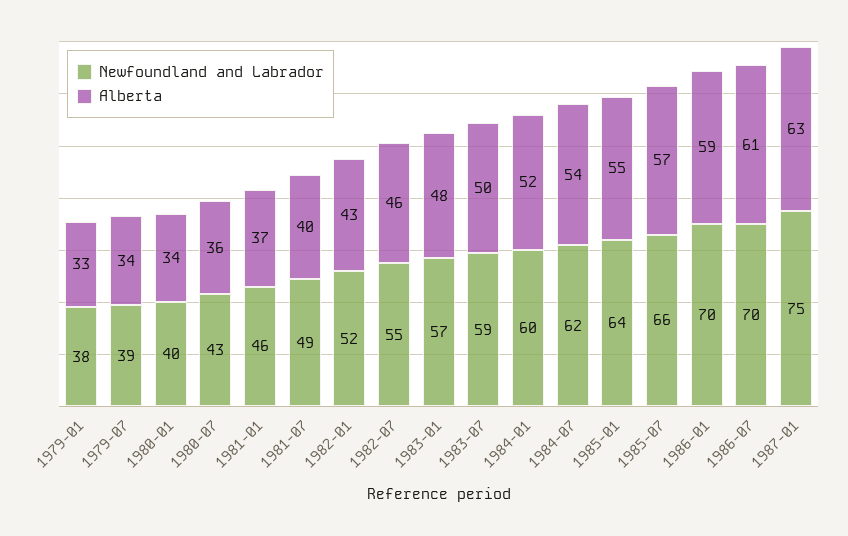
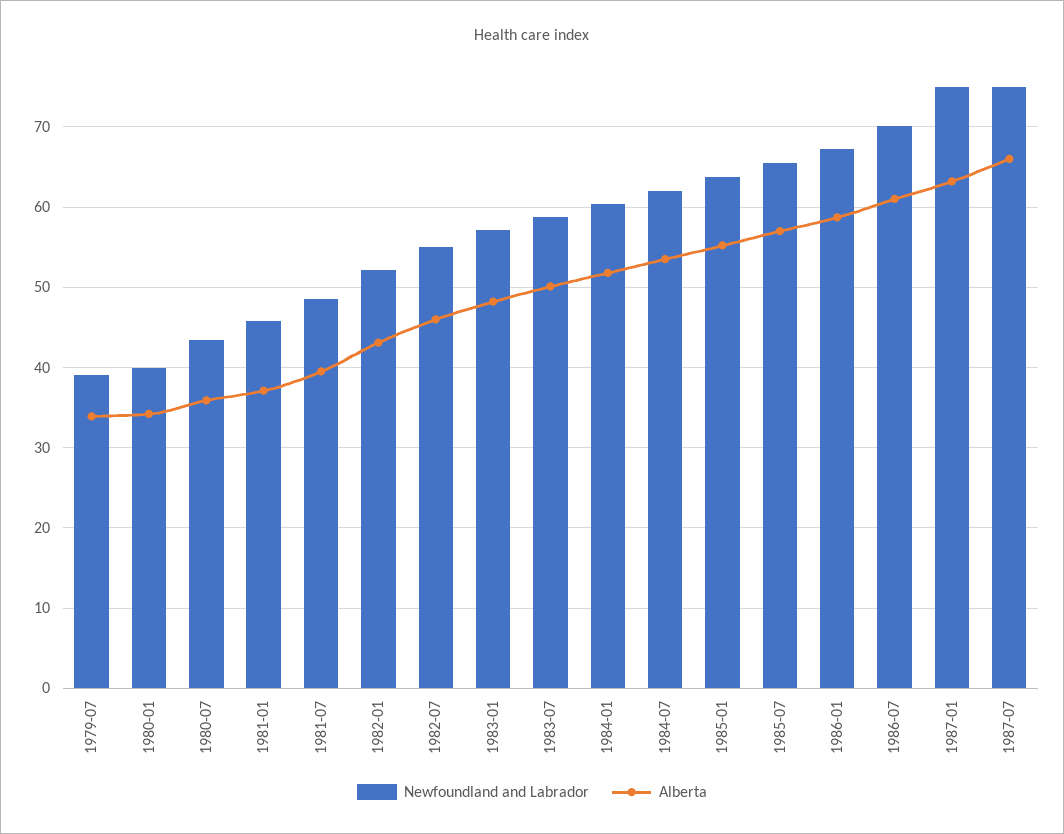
Newfoundland and Labrador, 1979-01: 38 -> none
Alberta, 1979-01: 33 -> none
Newfoundland and Labrador, 1986-01: 70 -> 67
Newfoundland and Labrador, 1987-07: none -> 75
Alberta, 1987-07: none -> 66

